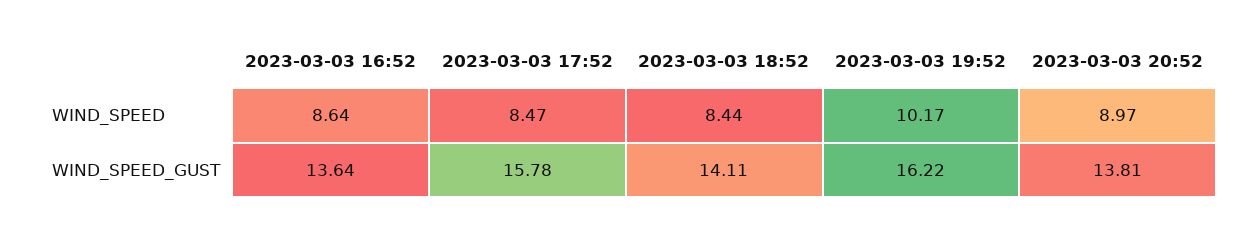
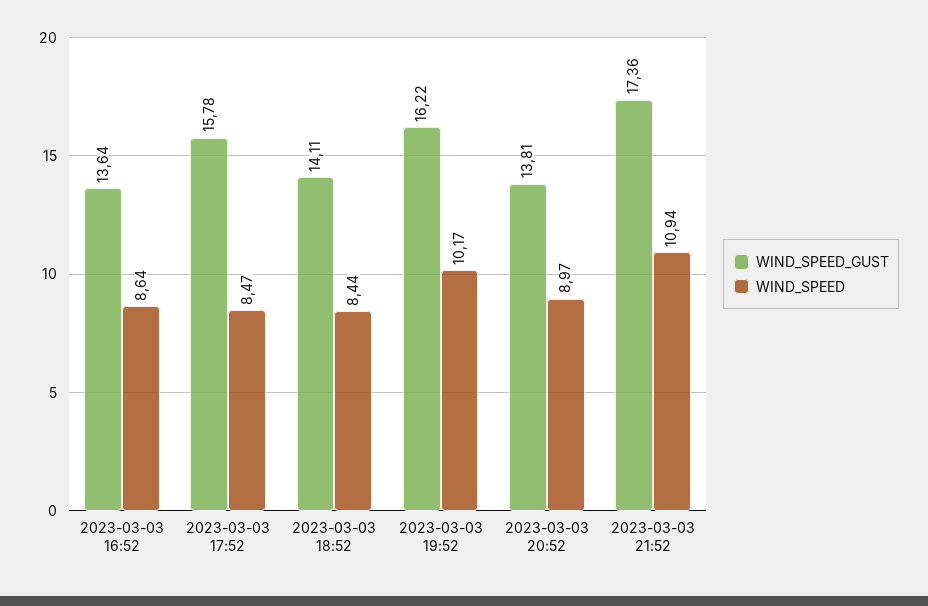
WIND_SPEED_GUST, 2023-03-03 21:52: none -> 17.36
WIND_SPEED, 2023-03-03 21:52: none -> 10.94

